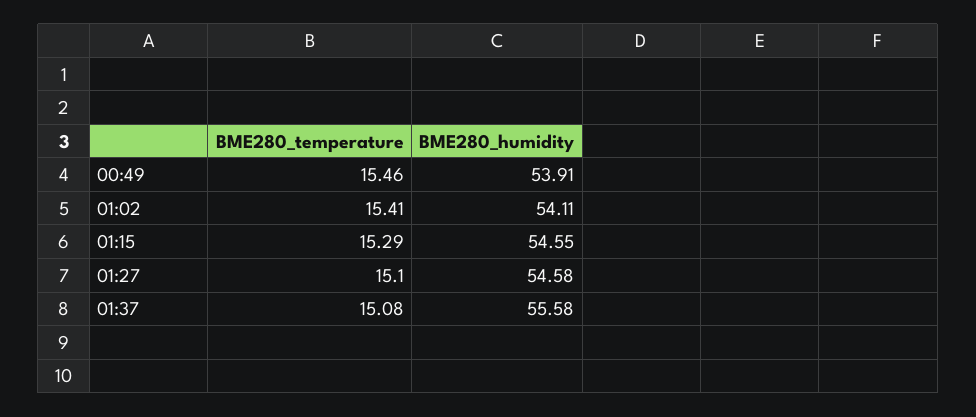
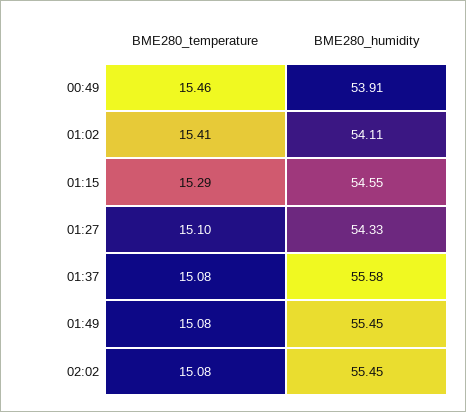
BME280_humidity, 01:27: 54.58 -> 54.33
BME280_temperature, 01:49: none -> 15.08
BME280_humidity, 01:49: none -> 55.45
BME280_temperature, 02:02: none -> 15.08
BME280_humidity, 02:02: none -> 55.45

